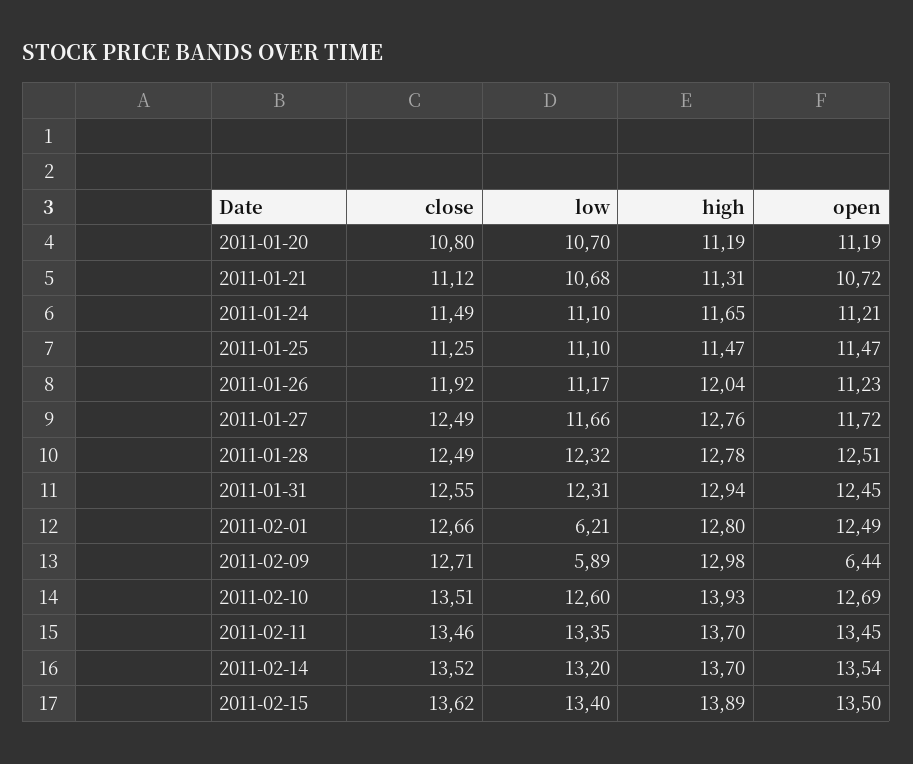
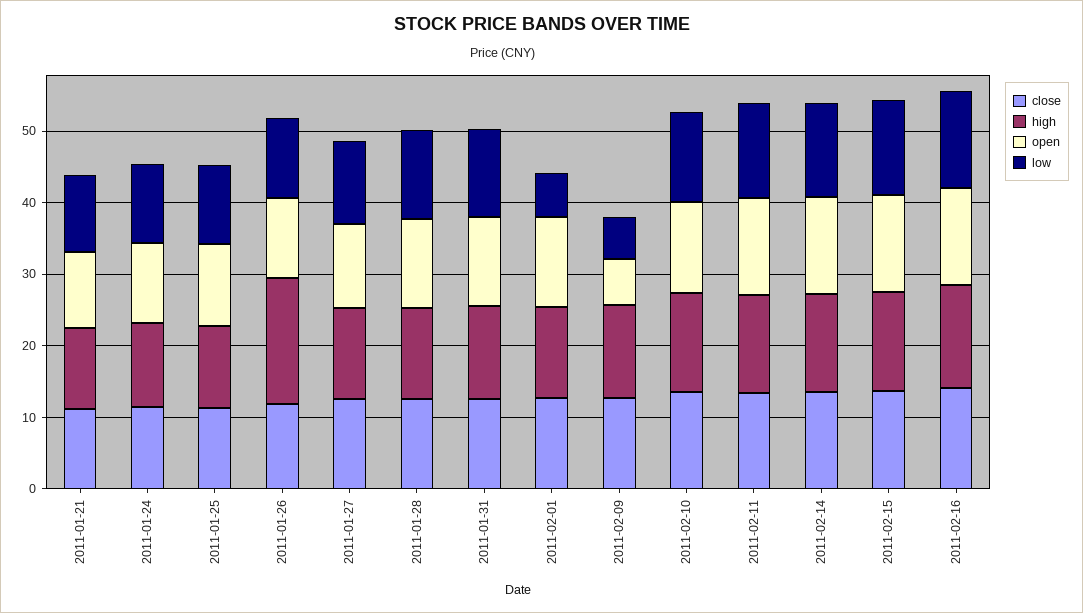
close, 2011-01-20: 10.8 -> none
low, 2011-01-20: 10.7 -> none
high, 2011-01-20: 11.19 -> none
open, 2011-01-20: 11.19 -> none
high, 2011-01-26: 12.04 -> 18
close, 2011-02-16: none -> 14
high, 2011-02-16: none -> 14
open, 2011-02-16: none -> 14
low, 2011-02-16: none -> 14

